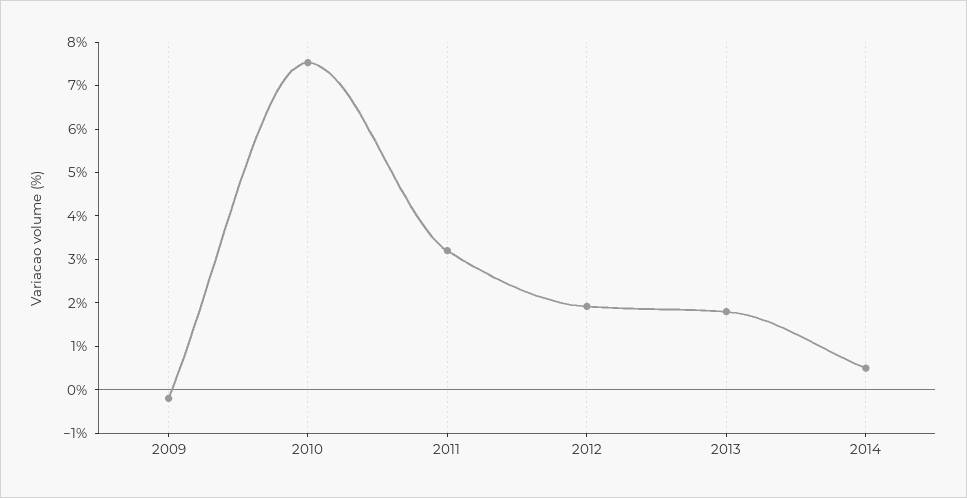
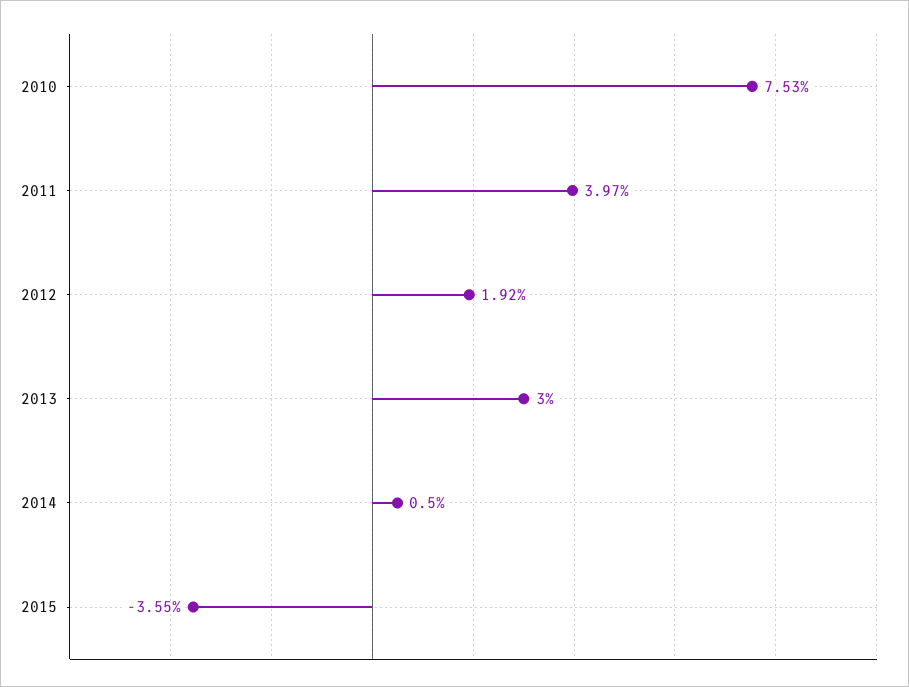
2009: -0.2 -> none
2011: 3.2 -> 3.97
2013: 1.8 -> 3
2015: none -> -3.55

